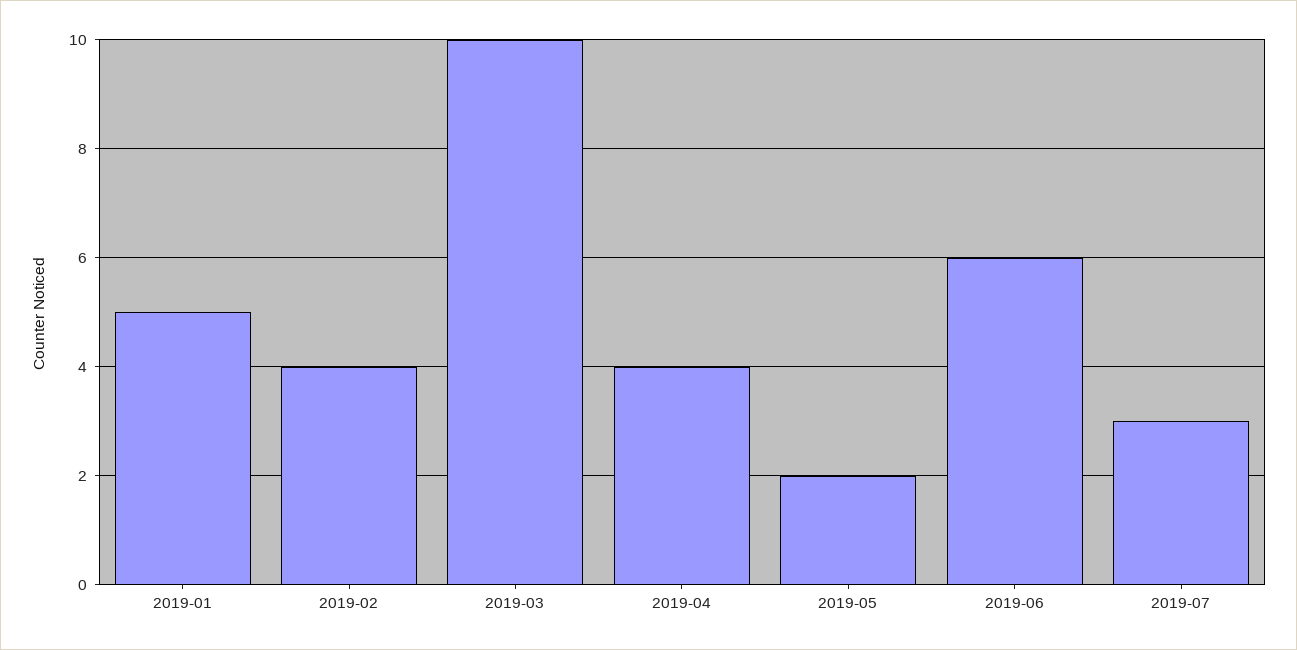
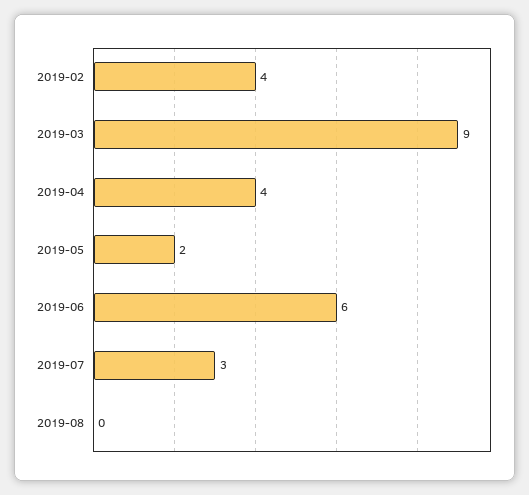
2019-01: 5 -> none
2019-03: 10 -> 9
2019-08: none -> 0

